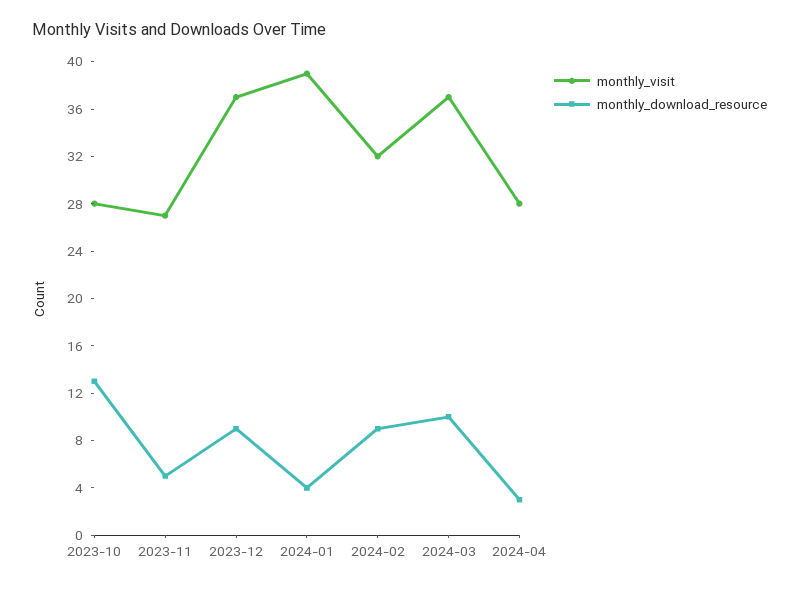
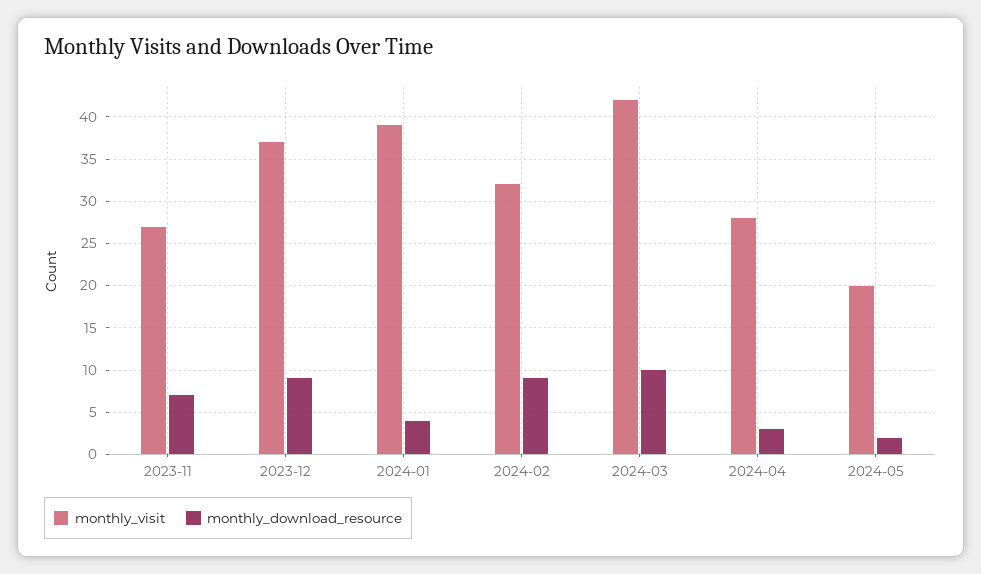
monthly_visit, 2023-10: 28 -> none
monthly_download_resource, 2023-10: 13 -> none
monthly_download_resource, 2023-11: 5 -> 7
monthly_visit, 2024-03: 37 -> 42
monthly_visit, 2024-05: none -> 20
monthly_download_resource, 2024-05: none -> 2

